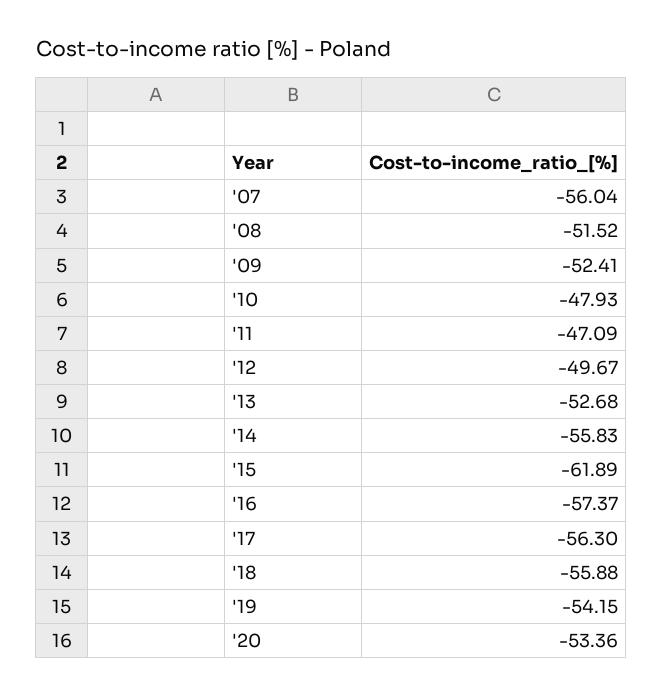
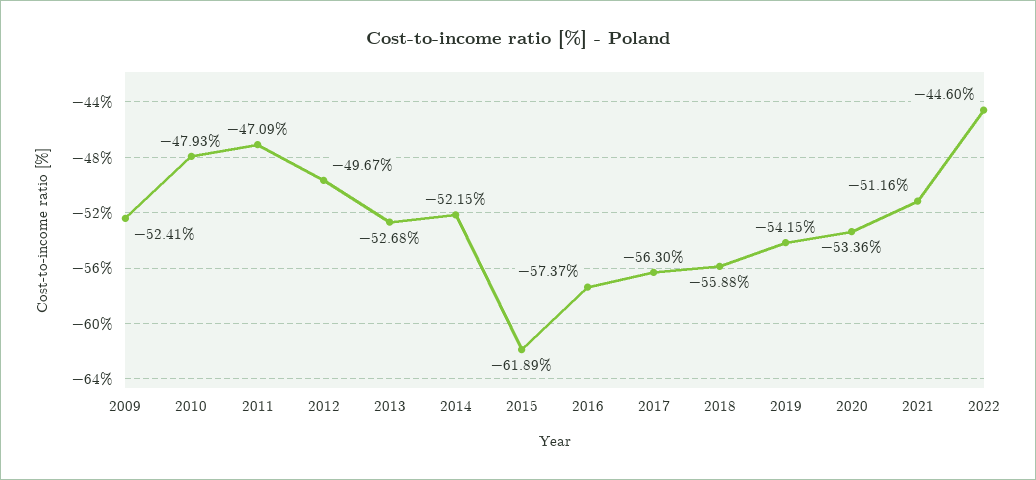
'07: -56.04 -> none
'08: -51.52 -> none
'14: -55.83 -> -52.15
2021: none -> -51.16
2022: none -> -44.6

